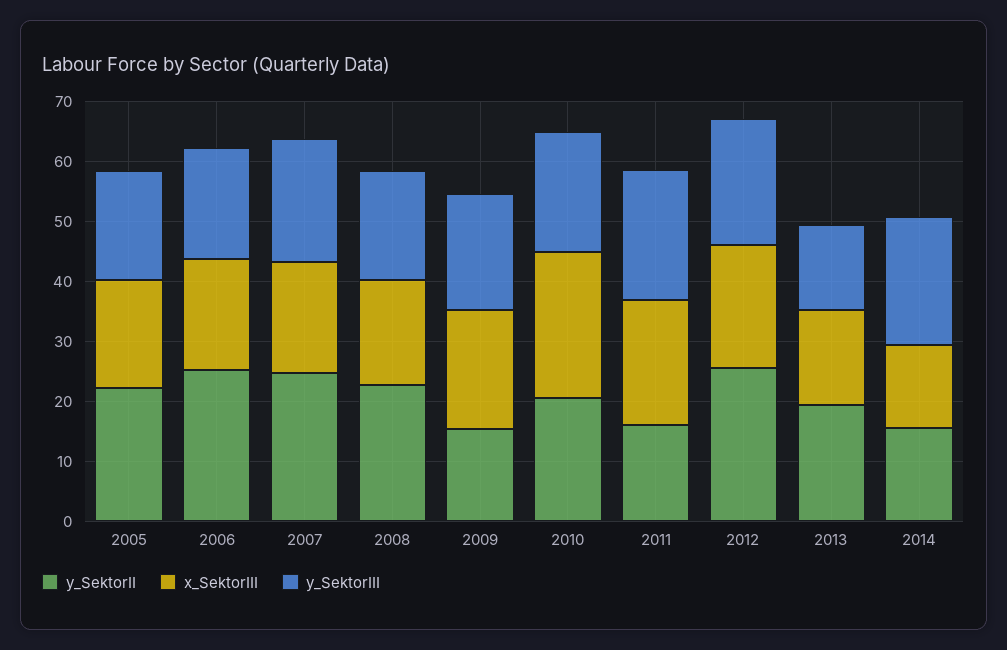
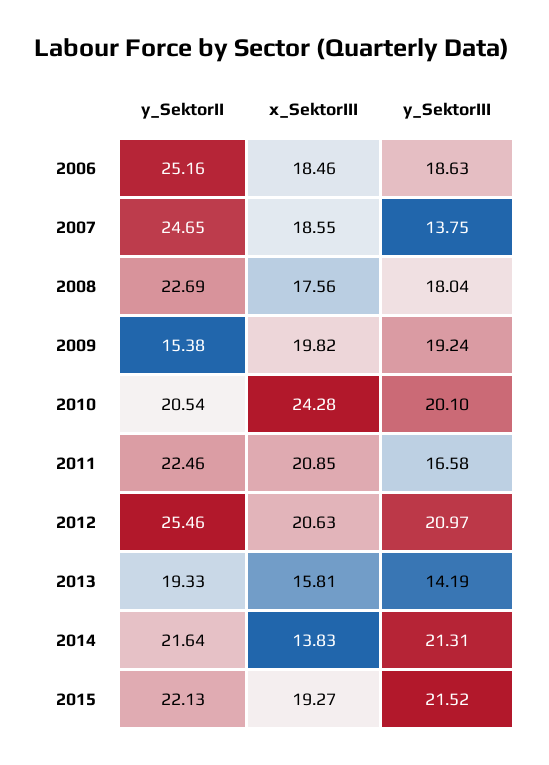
y_SektorII, 2005: 22 -> none
x_SektorIII, 2005: 18 -> none
y_SektorIII, 2005: 18 -> none
y_SektorIII, 2007: 20 -> 13.75
y_SektorII, 2011: 16 -> 22.46
y_SektorIII, 2011: 22 -> 16.58
y_SektorII, 2014: 16 -> 21.64
y_SektorII, 2015: none -> 22.13
x_SektorIII, 2015: none -> 19.27
y_SektorIII, 2015: none -> 21.52

